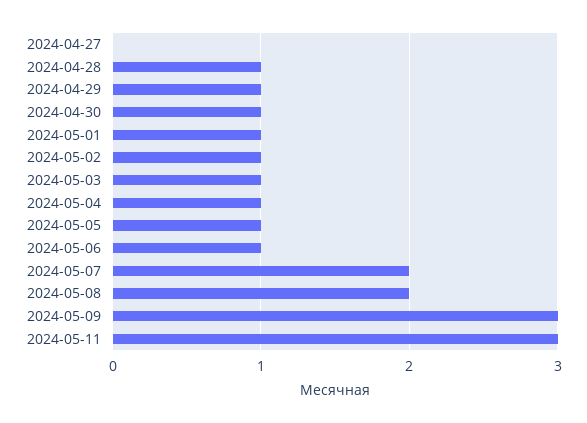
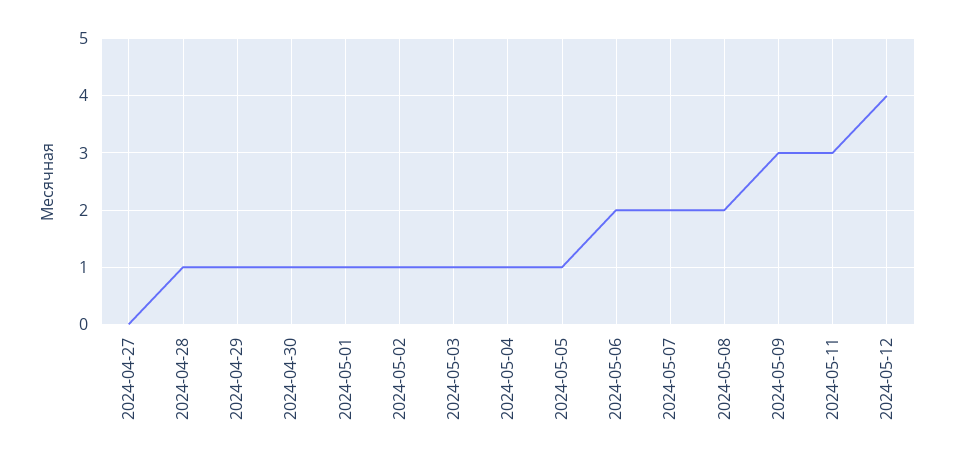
2024-05-06: 1 -> 2
2024-05-12: none -> 4

